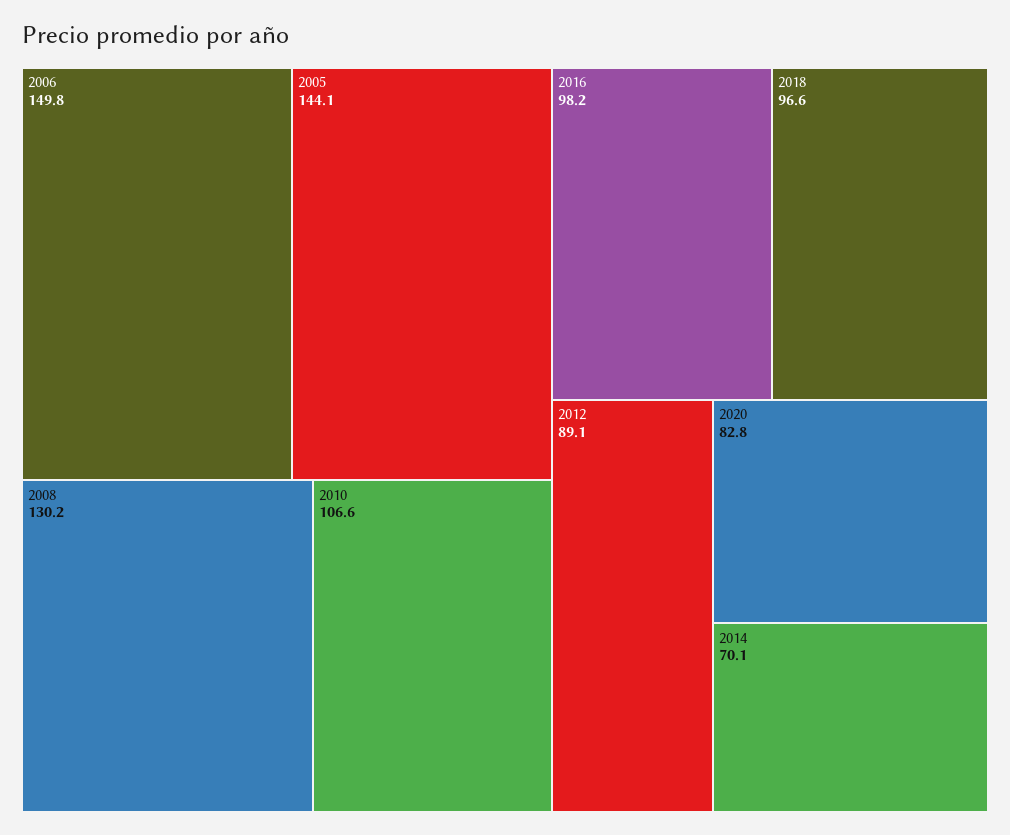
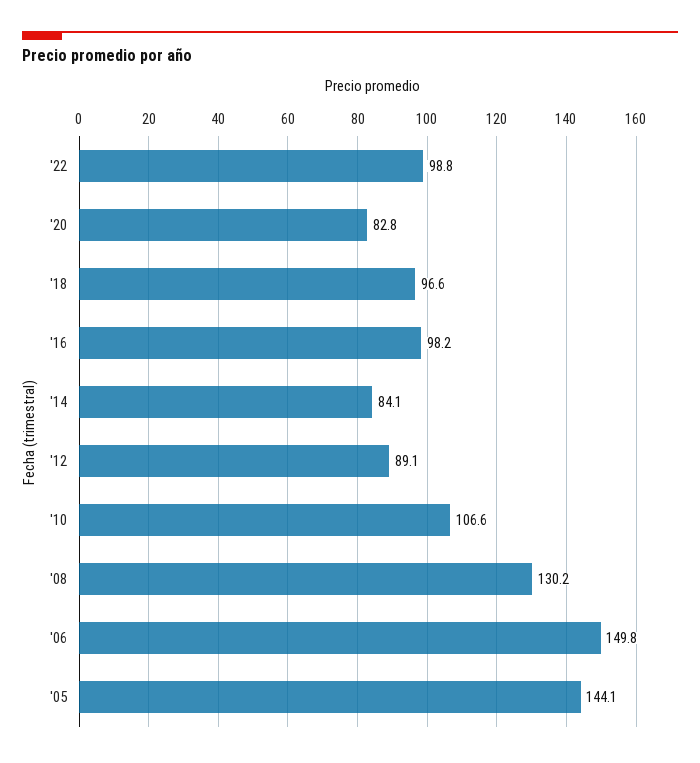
2014: 70.1 -> 84.1
'22: none -> 98.8

